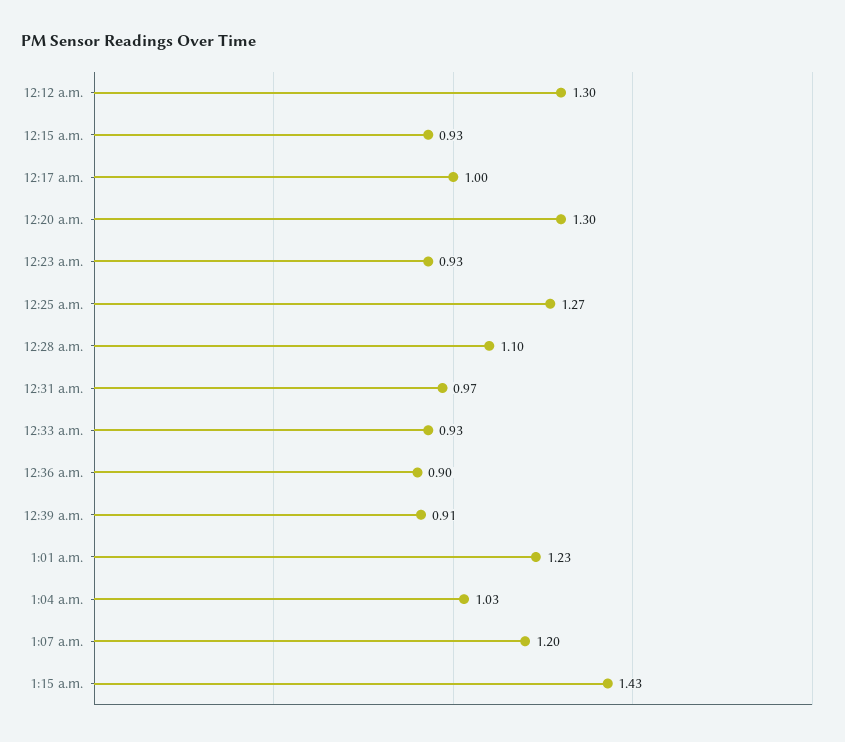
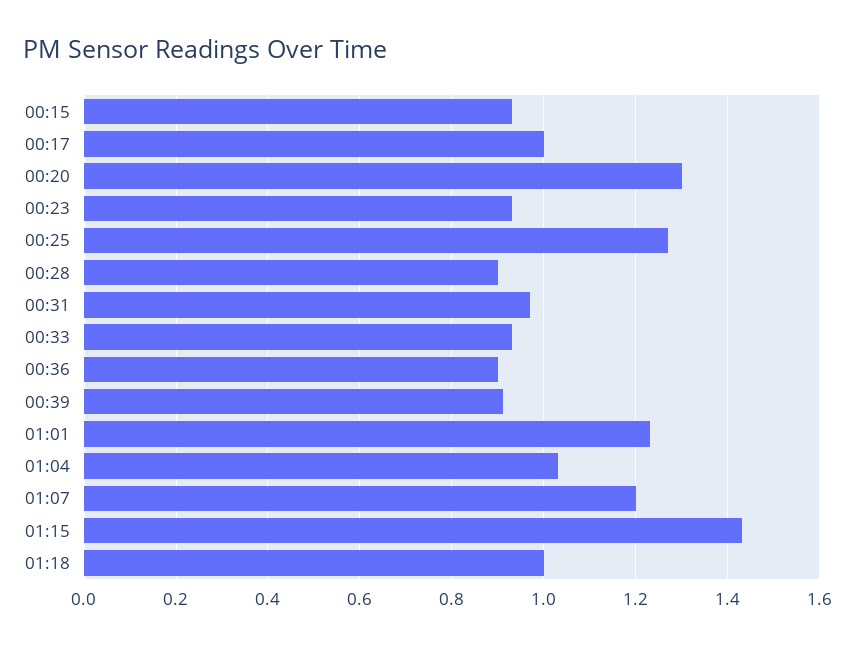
12:12 a.m.: 1.3 -> none
12:28 a.m.: 1.1 -> 0.9
01:18: none -> 1

